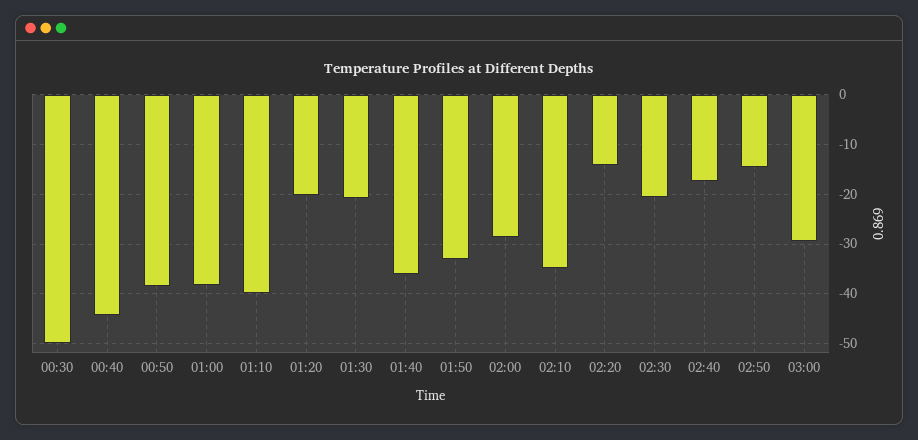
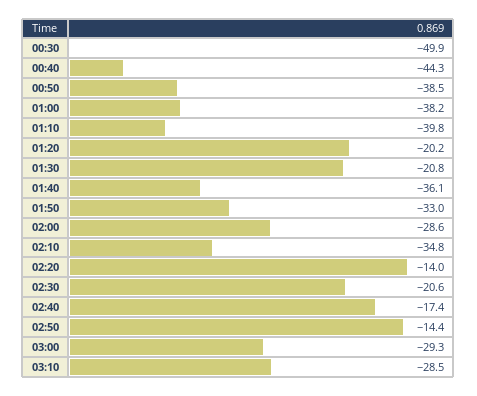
03:10: none -> -28.5

